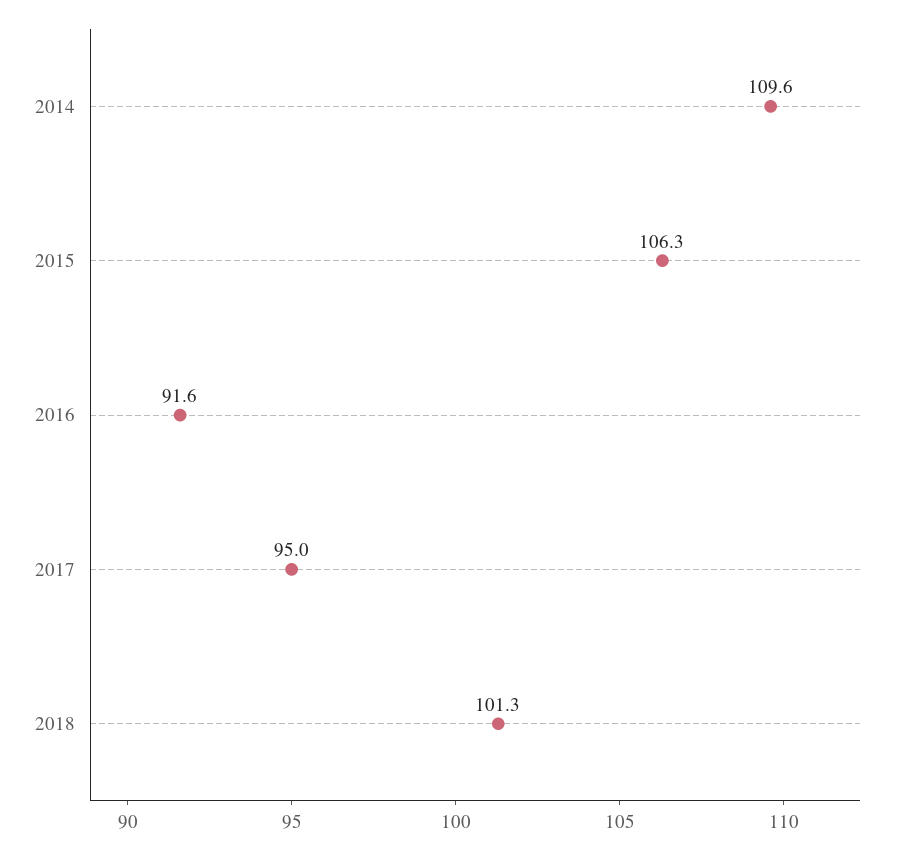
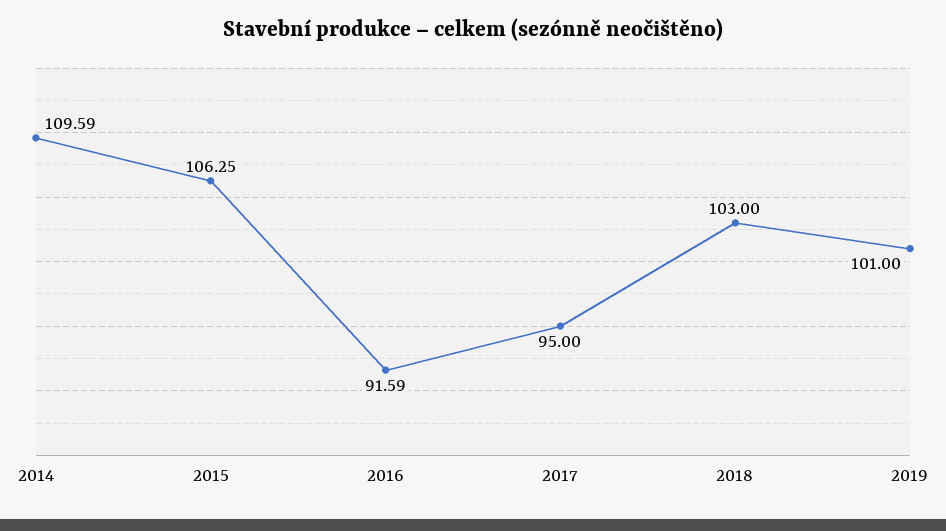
2018: 101.3 -> 103
2019: none -> 101

